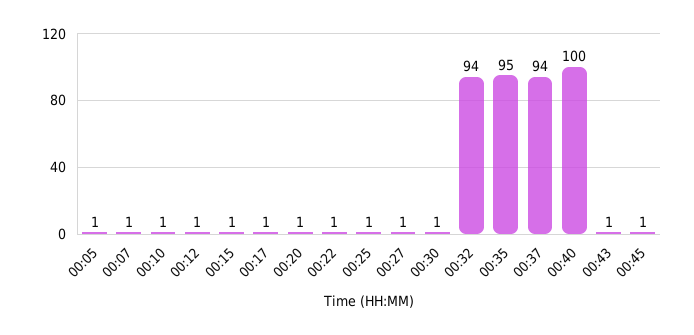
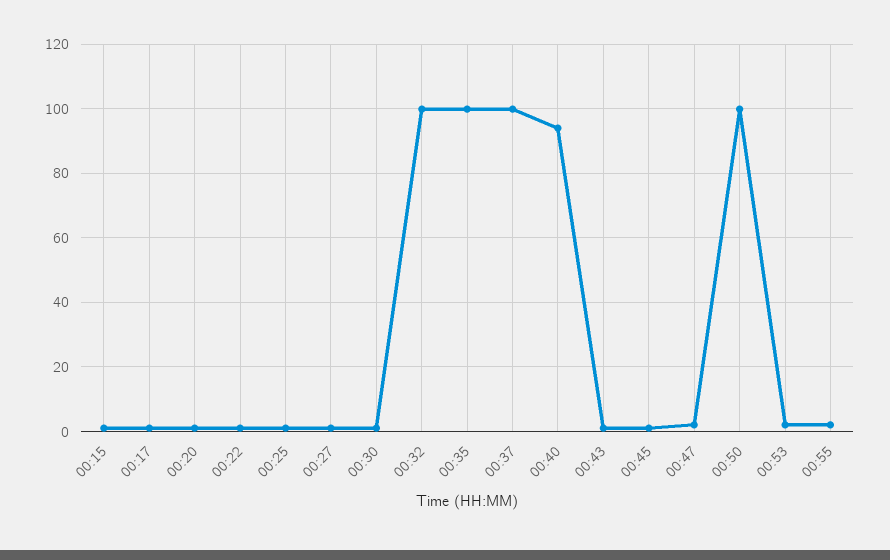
00:05: 1 -> none
00:07: 1 -> none
00:10: 1 -> none
00:12: 1 -> none
00:32: 94 -> 100
00:35: 95 -> 100
00:37: 94 -> 100
00:40: 100 -> 94
00:47: none -> 2
00:50: none -> 100
00:53: none -> 2
00:55: none -> 2

